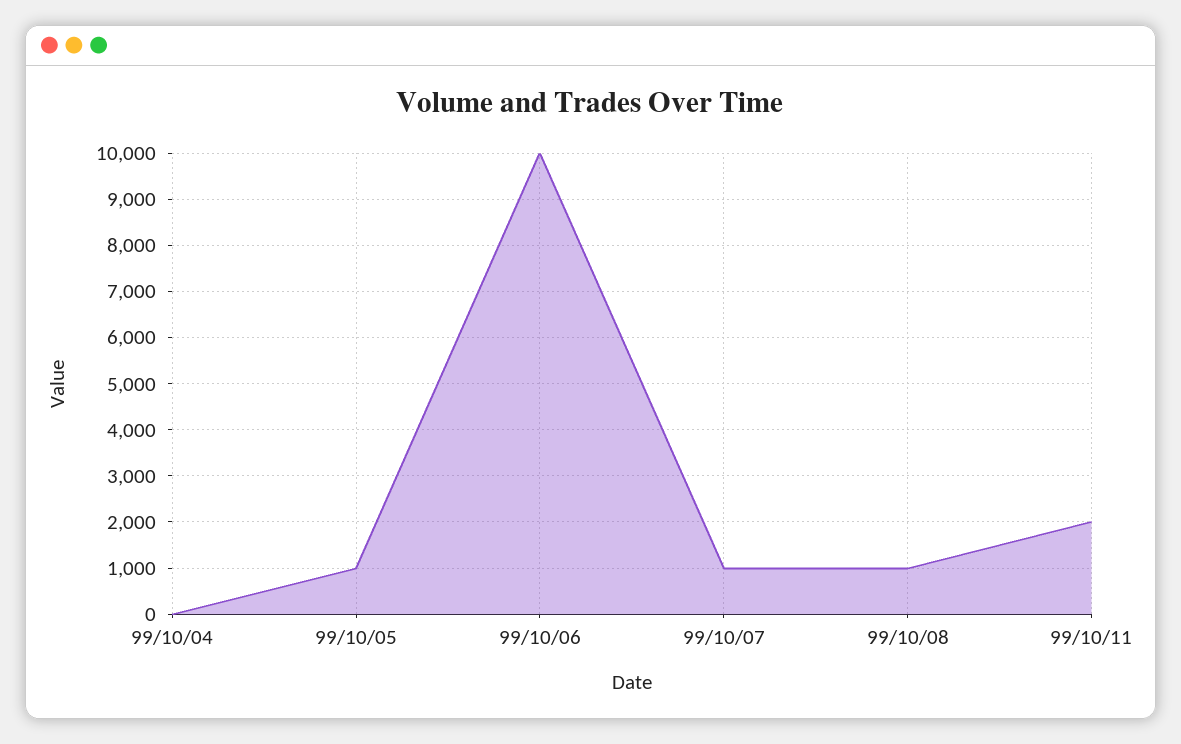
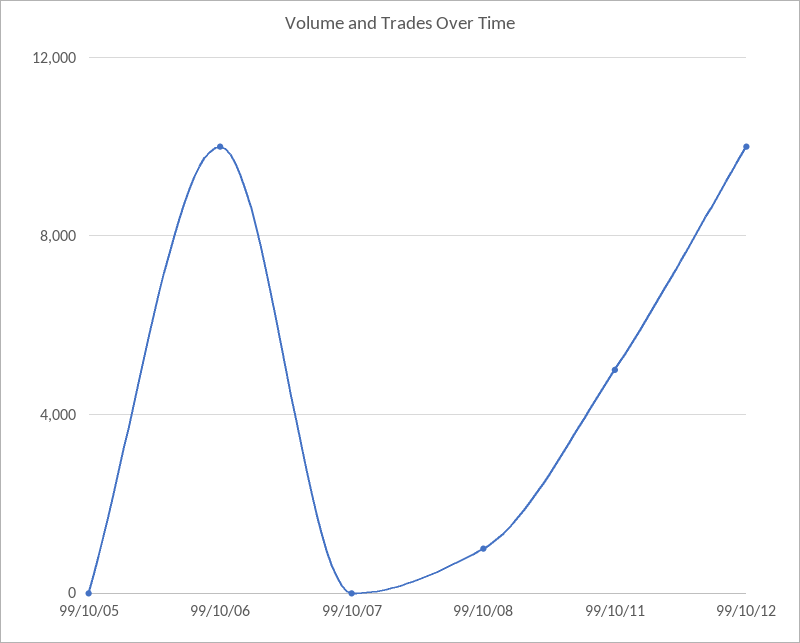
99/10/04: 0 -> none
99/10/05: 1000 -> 0
99/10/07: 1000 -> 0
99/10/11: 2000 -> 5000
99/10/12: none -> 10000

